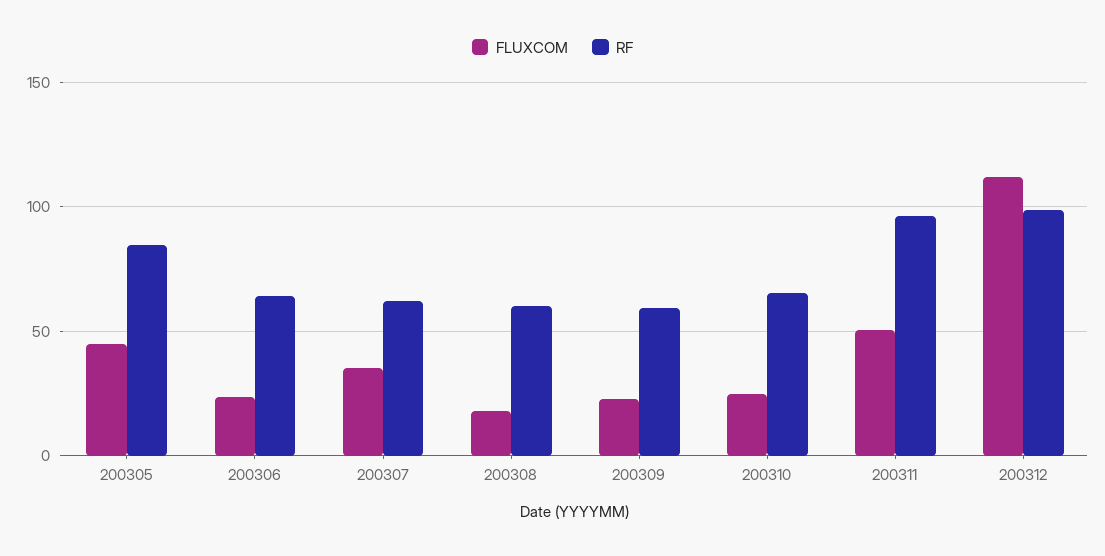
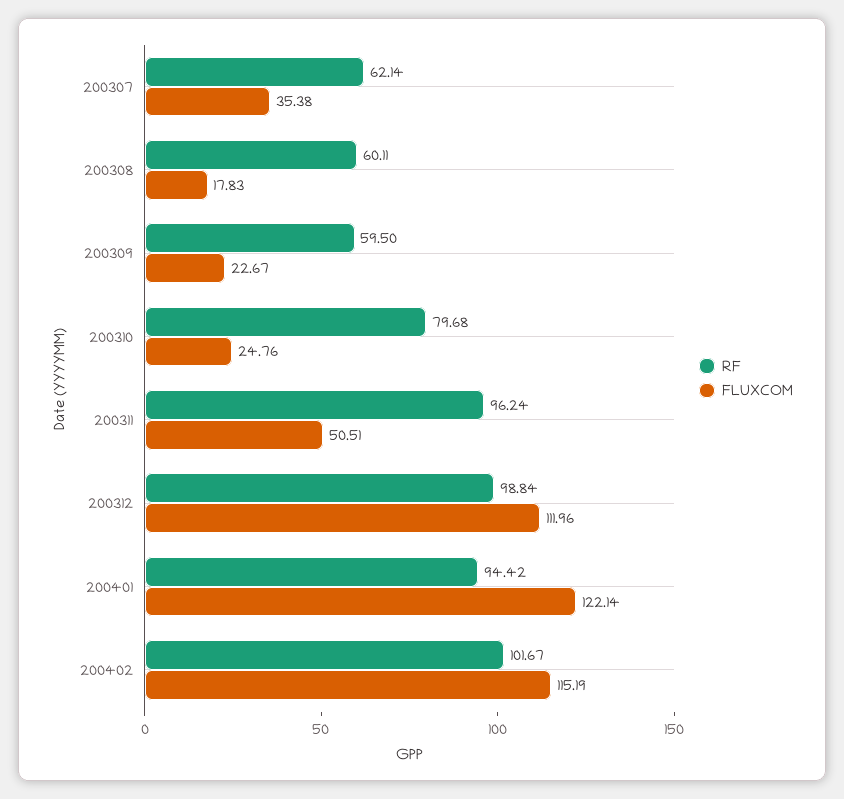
FLUXCOM, 200305: 45 -> none
RF, 200305: 85 -> none
FLUXCOM, 200306: 25 -> none
RF, 200306: 65 -> none
RF, 200310: 65 -> 79.68
RF, 200401: none -> 94.42
FLUXCOM, 200401: none -> 122.14
RF, 200402: none -> 101.67
FLUXCOM, 200402: none -> 115.19

